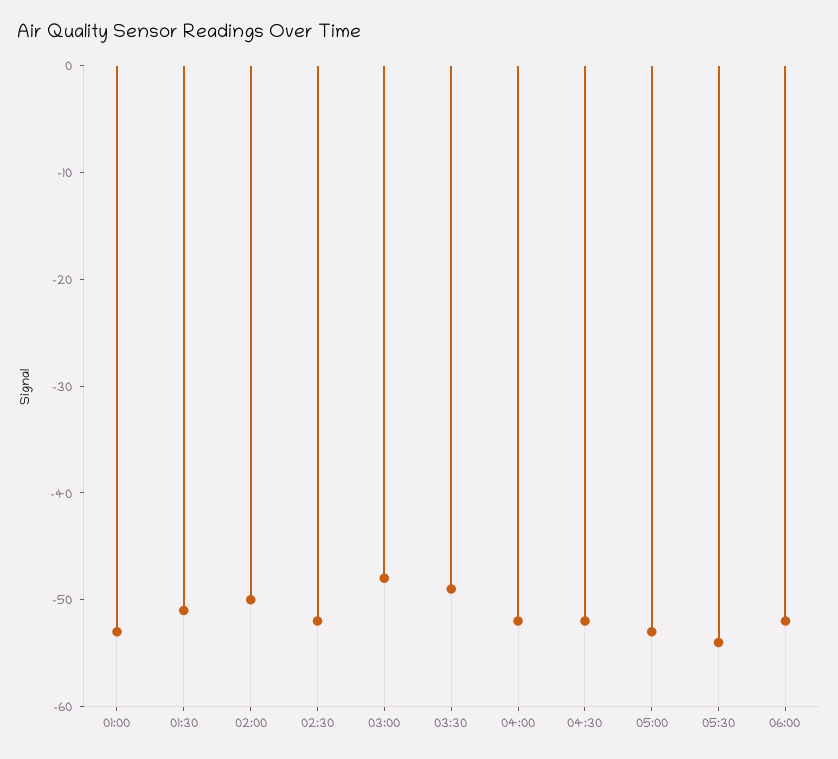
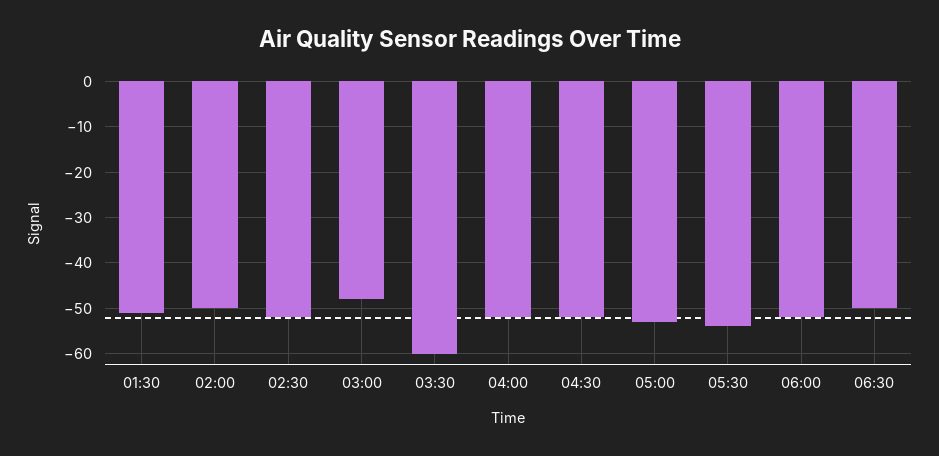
01:00: -53 -> none
03:30: -49 -> -60
06:30: none -> -50

